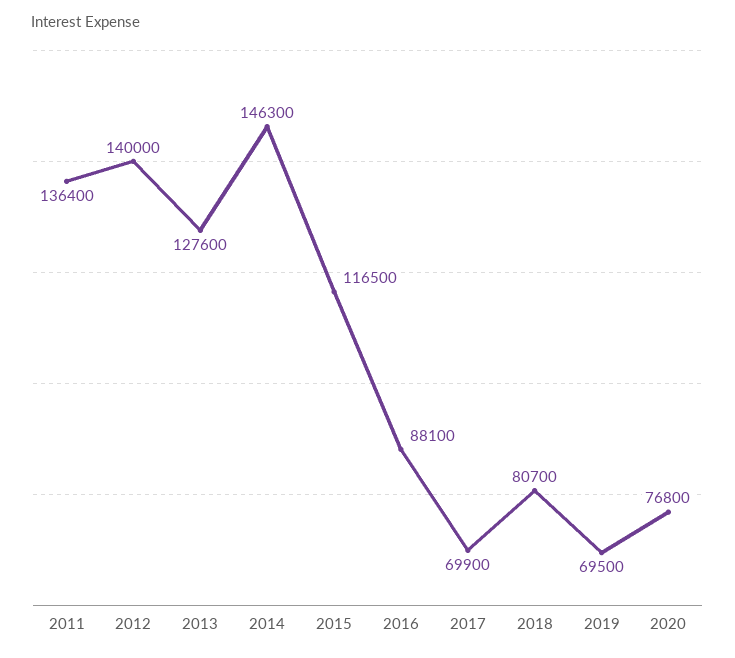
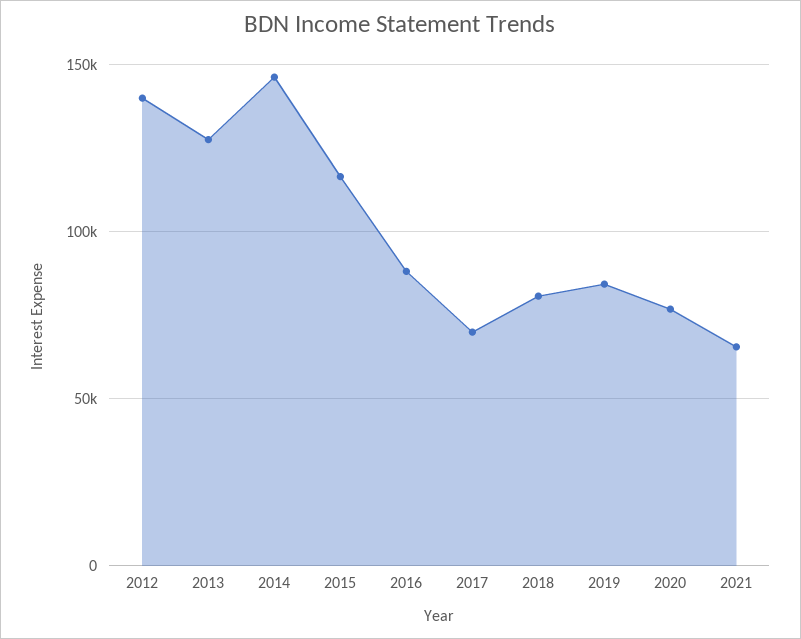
2011: 136400 -> none
2019: 69500 -> 85000
2021: none -> 65000

